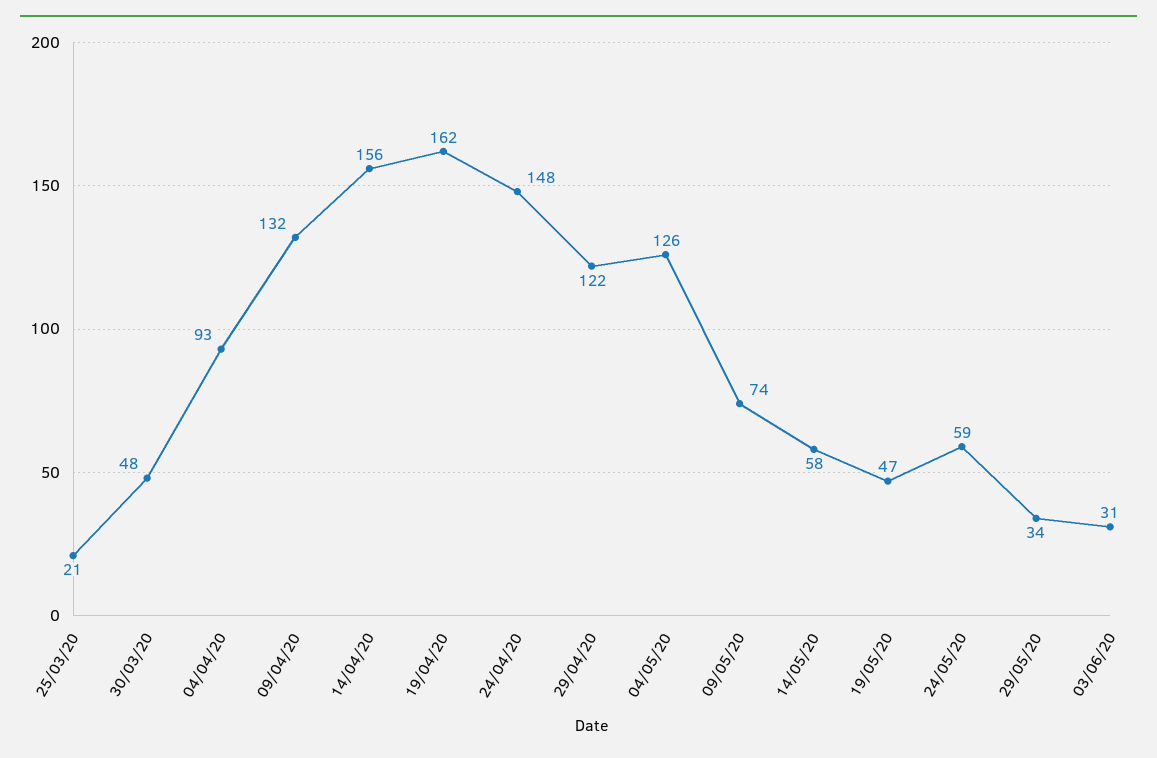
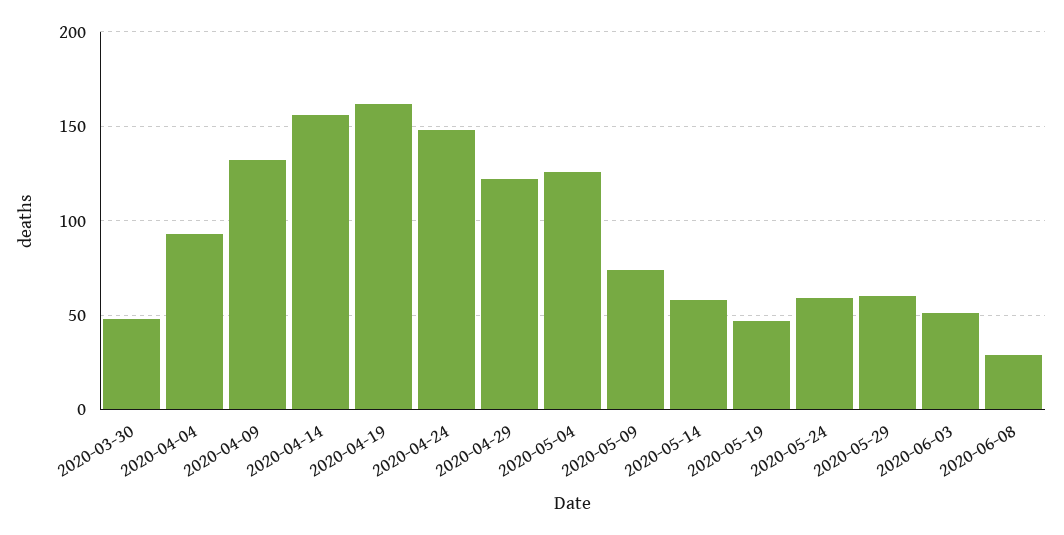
25/03/20: 21 -> none
29/05/20: 34 -> 60
03/06/20: 31 -> 50
2020-06-08: none -> 30

